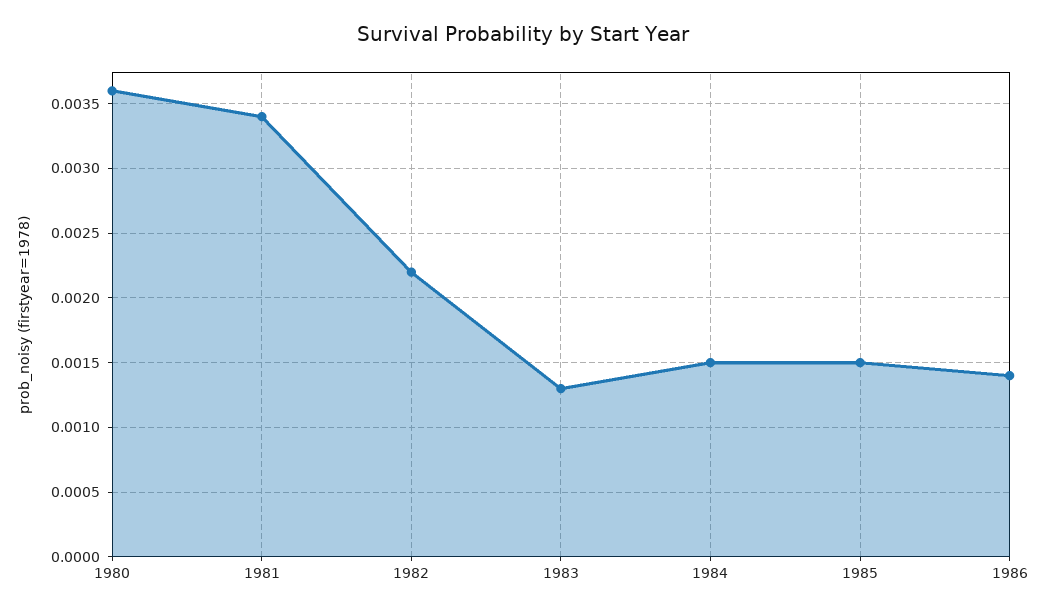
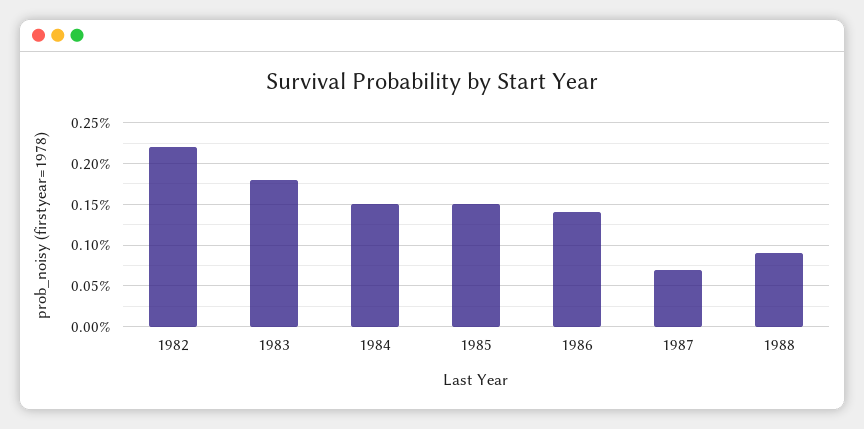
1980: 0.0036 -> none
1981: 0.0034 -> none
1983: 0.0013 -> 0.0018
1987: none -> 0.0007
1988: none -> 0.0009

